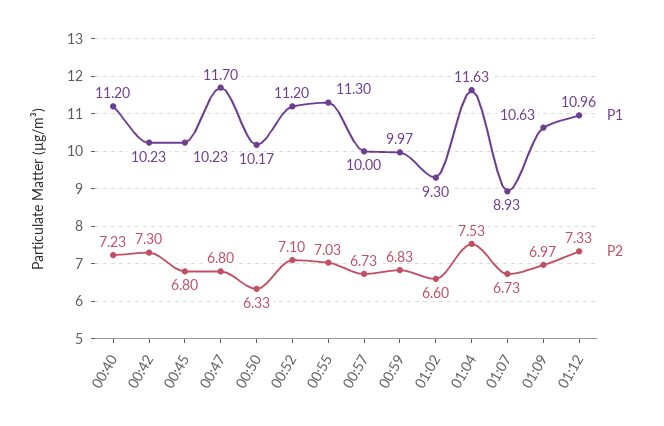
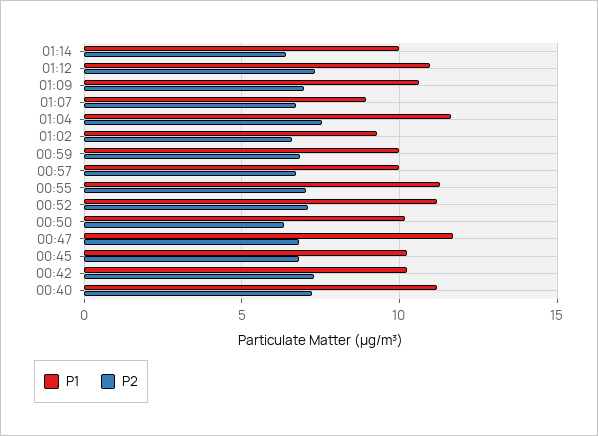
P1, 01:14: none -> 10
P2, 01:14: none -> 6.5

